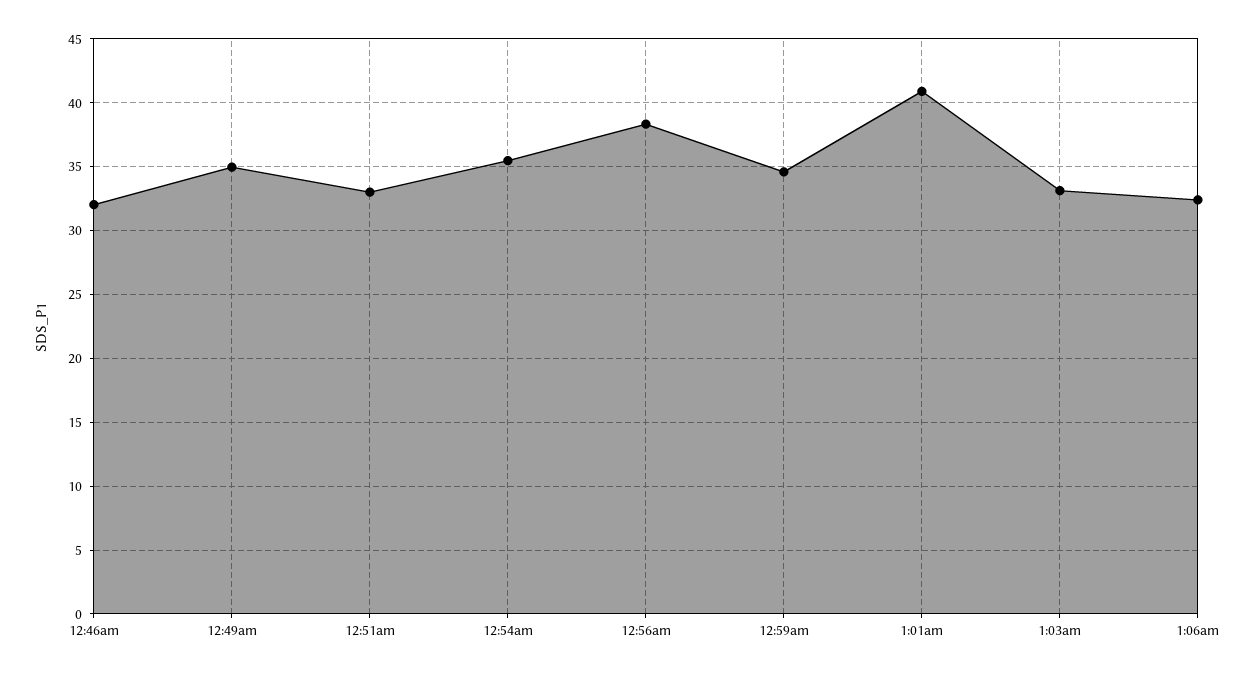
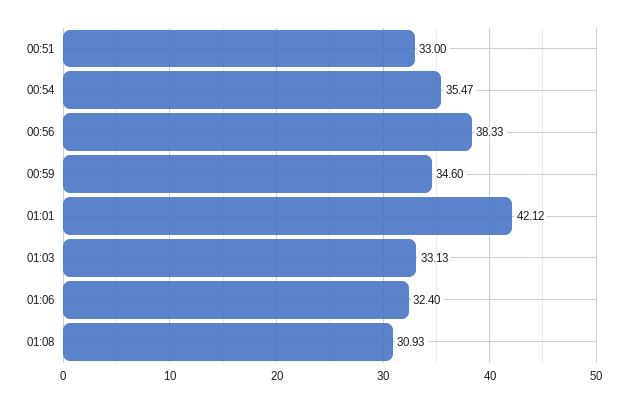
12:46am: 32 -> none
12:49am: 35 -> none
1:01am: 41 -> 42.12
01:08: none -> 30.93

